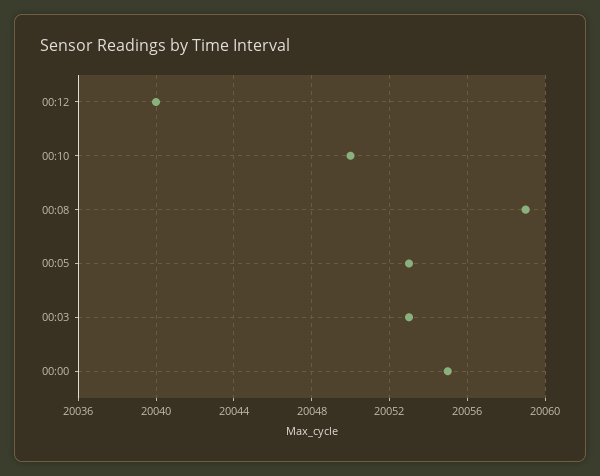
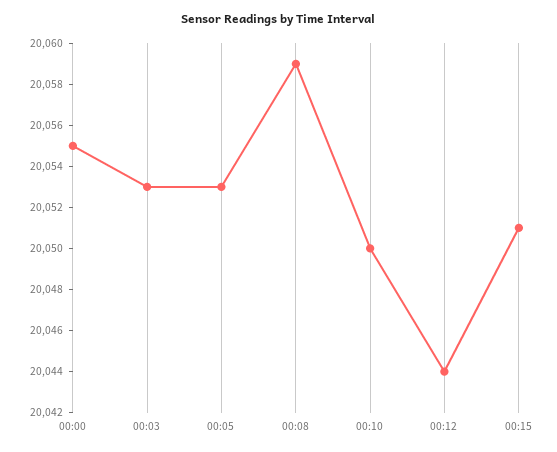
00:12: 20040 -> 20044
00:15: none -> 20051

